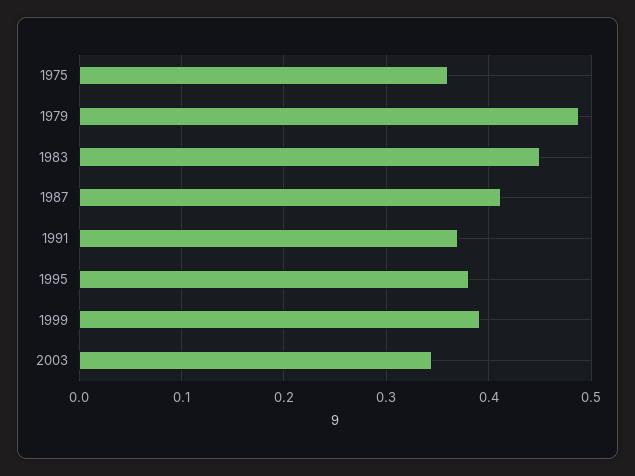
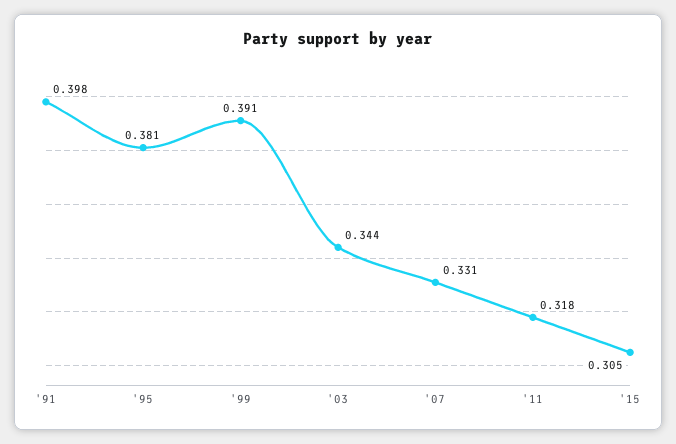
1975: 0.36 -> none
1979: 0.49 -> none
1983: 0.45 -> none
1987: 0.41 -> none
1991: 0.37 -> 0.398
'07: none -> 0.331
'11: none -> 0.318
'15: none -> 0.305

